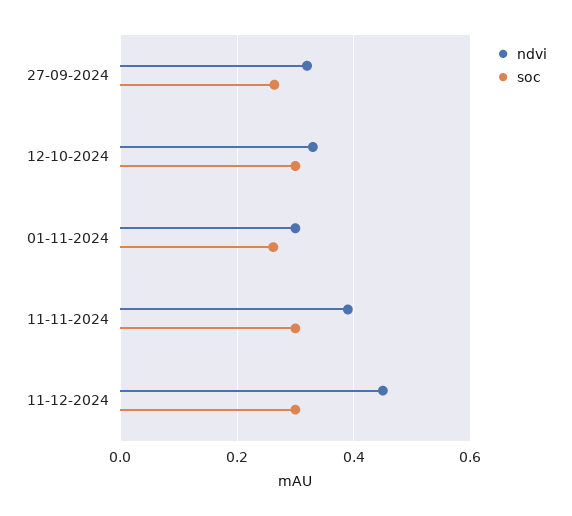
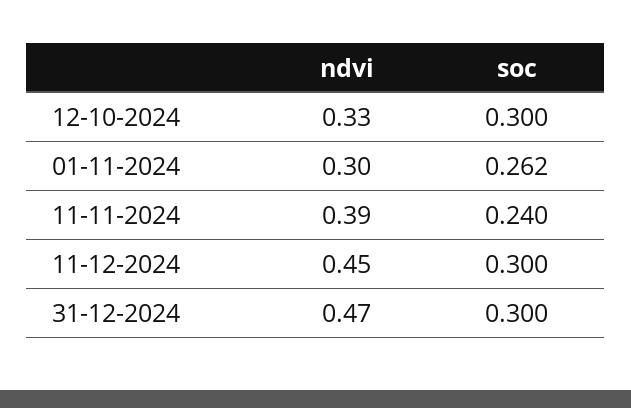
ndvi, 27-09-2024: 0.32 -> none
soc, 27-09-2024: 0.26 -> none
soc, 11-11-2024: 0.3 -> 0.24
ndvi, 31-12-2024: none -> 0.47
soc, 31-12-2024: none -> 0.3

